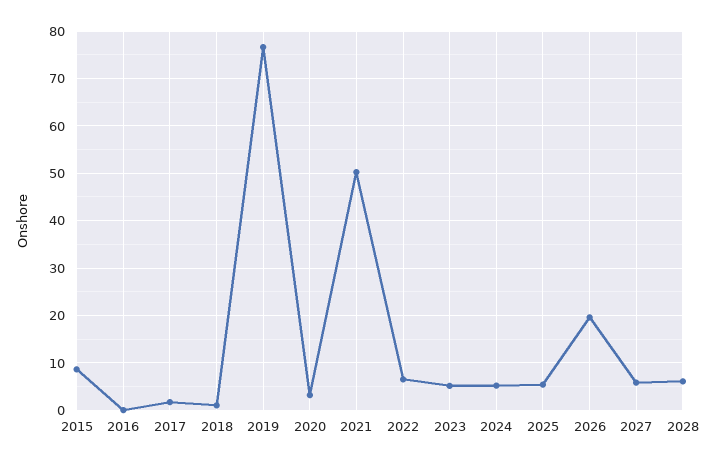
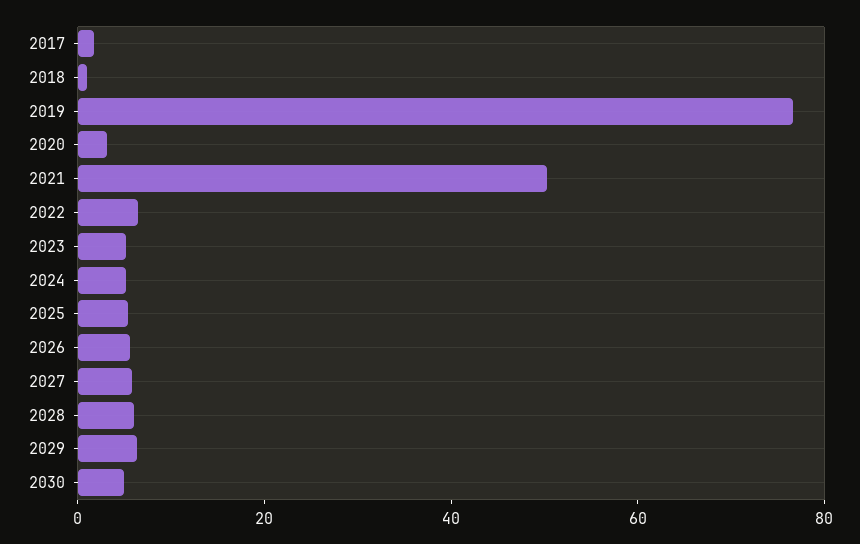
2015: 8 -> none
2016: 0 -> none
2026: 20 -> 5
2029: none -> 5
2030: none -> 5

